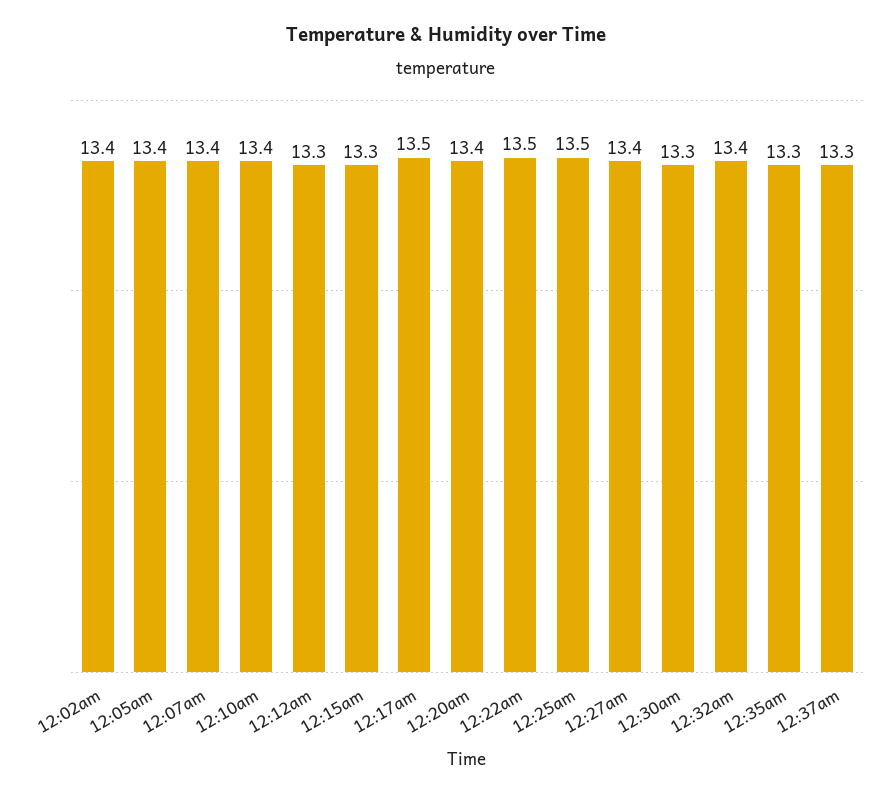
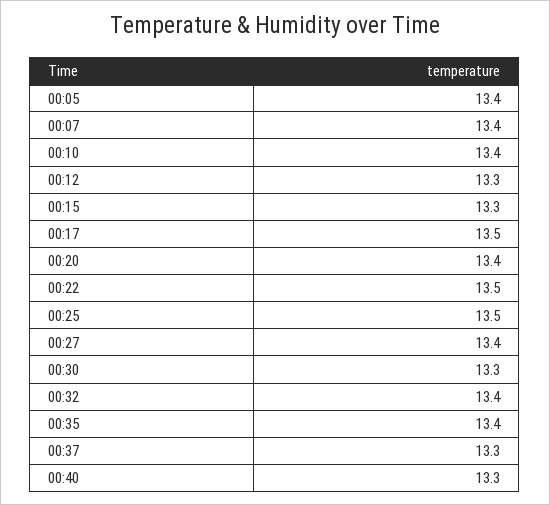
12:02am: 13.4 -> none
12:35am: 13.3 -> 13.4
00:40: none -> 13.3

